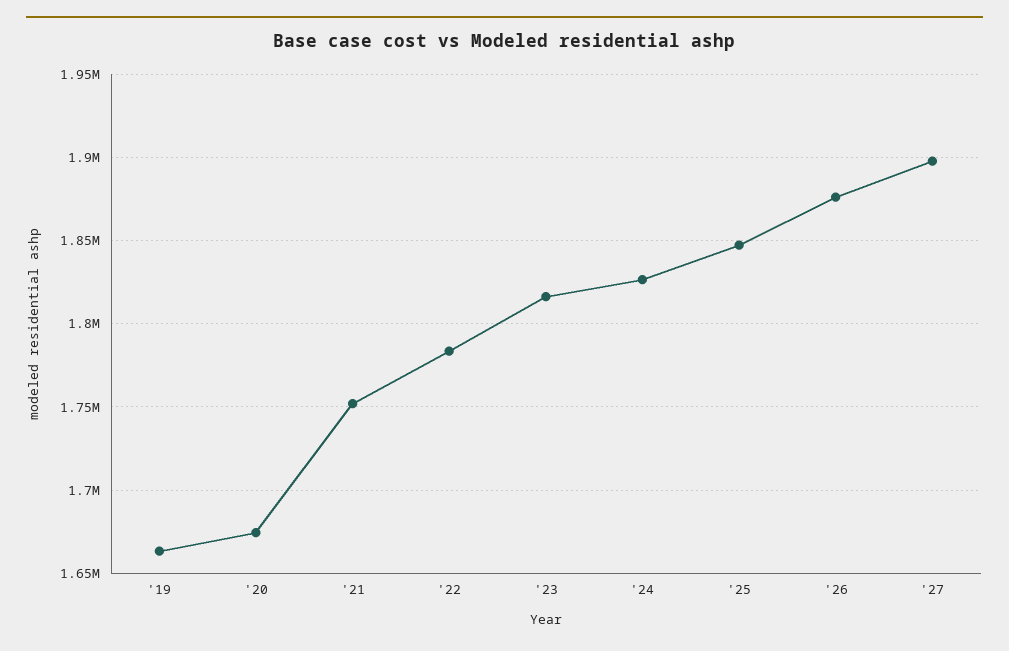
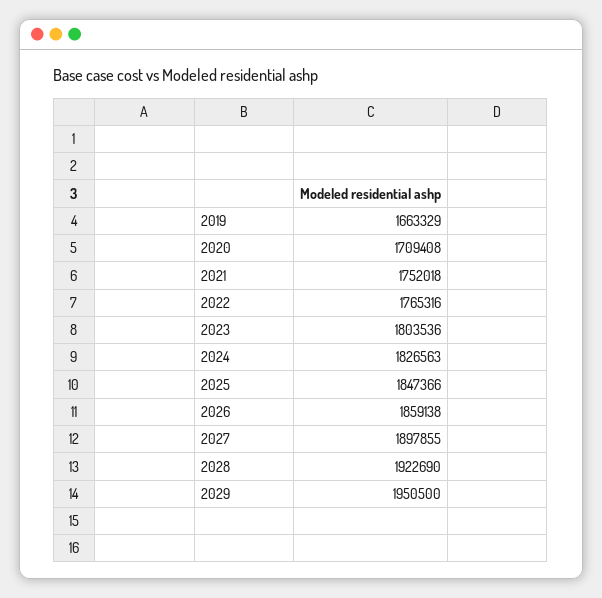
'20: 1675000 -> 1709408
'22: 1785000 -> 1765316
'23: 1815000 -> 1803536
'26: 1875000 -> 1859138
2028: none -> 1922690
2029: none -> 1950500

